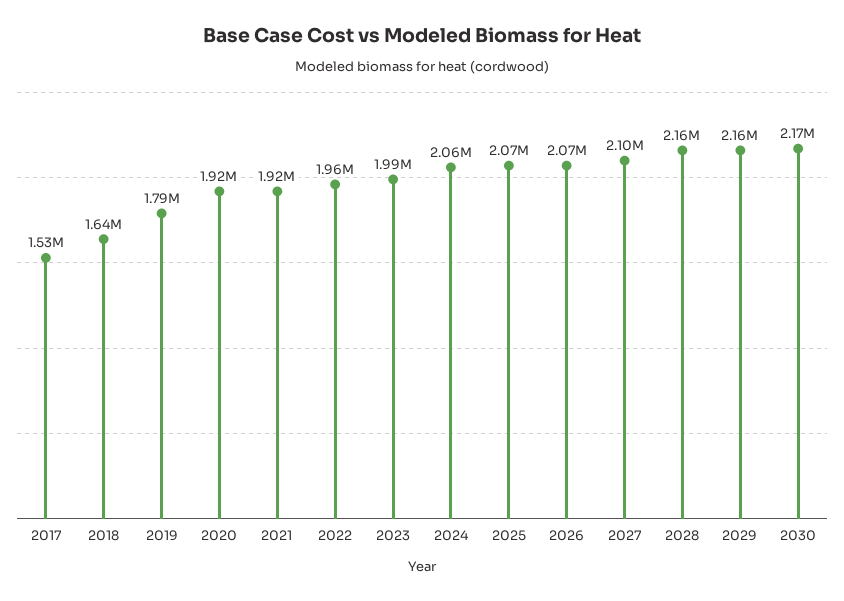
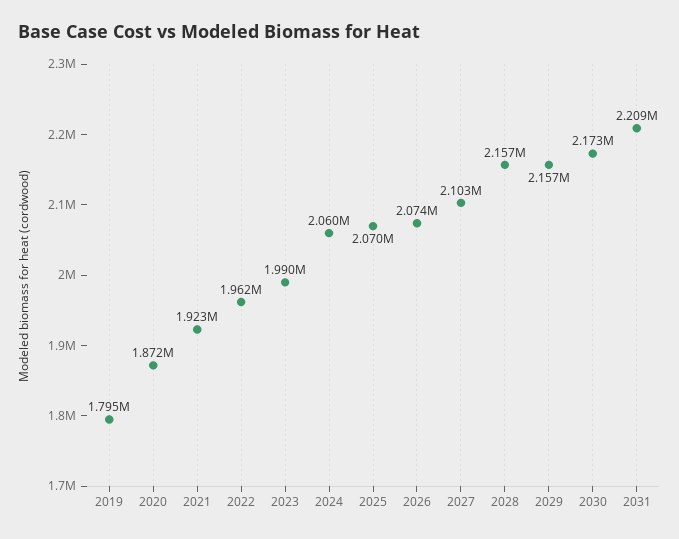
2017: 1530000 -> none
2018: 1640000 -> none
2020: 1920000 -> 1872000
2031: none -> 2209000

